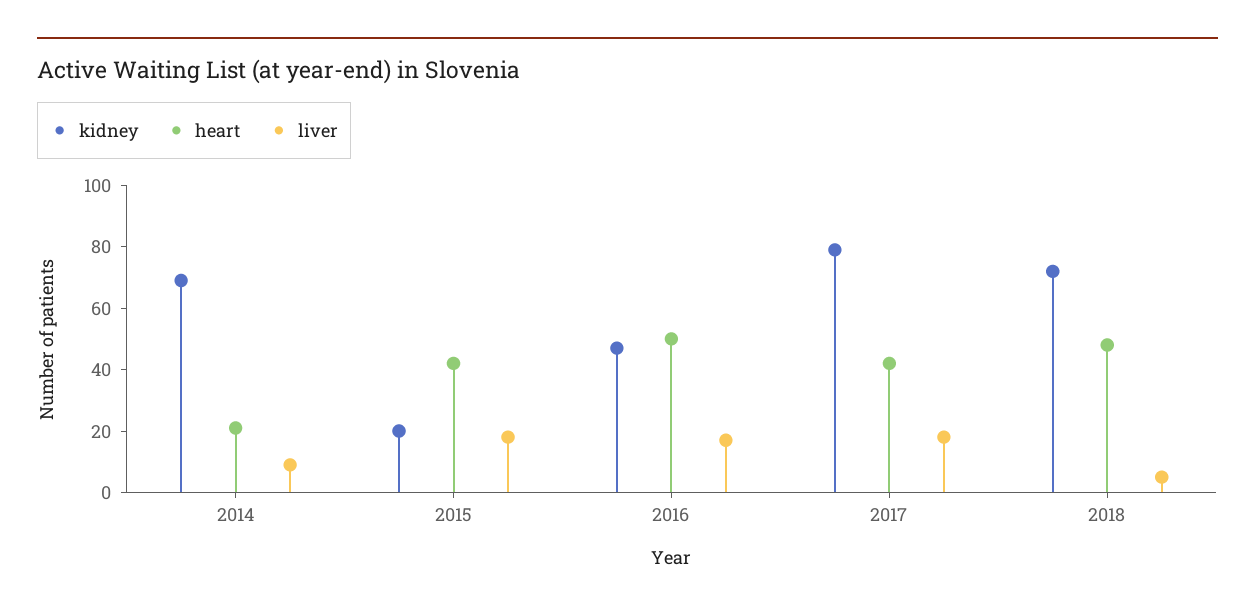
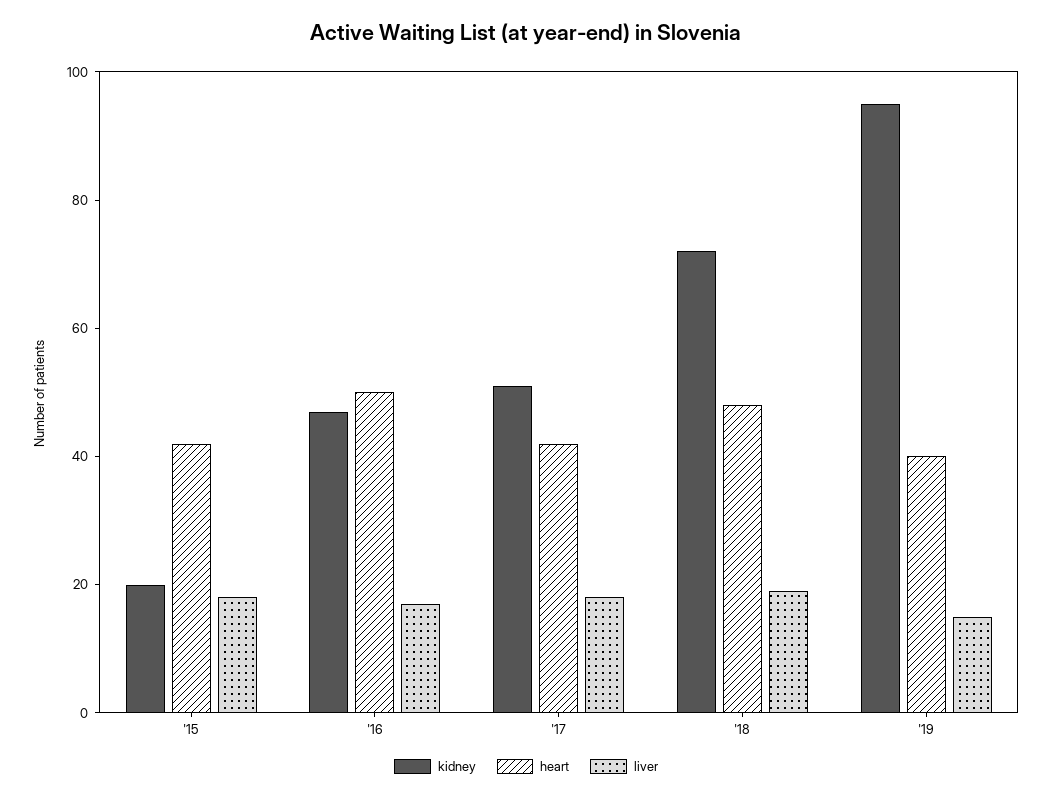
kidney, 2014: 70 -> none
heart, 2014: 20 -> none
liver, 2014: 10 -> none
kidney, 2017: 80 -> 50
liver, 2018: 5 -> 20
kidney, '19: none -> 95
heart, '19: none -> 40
liver, '19: none -> 15

